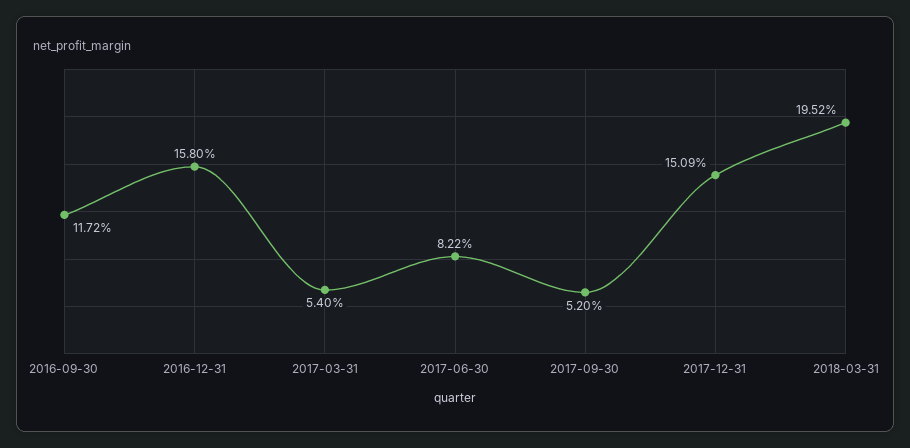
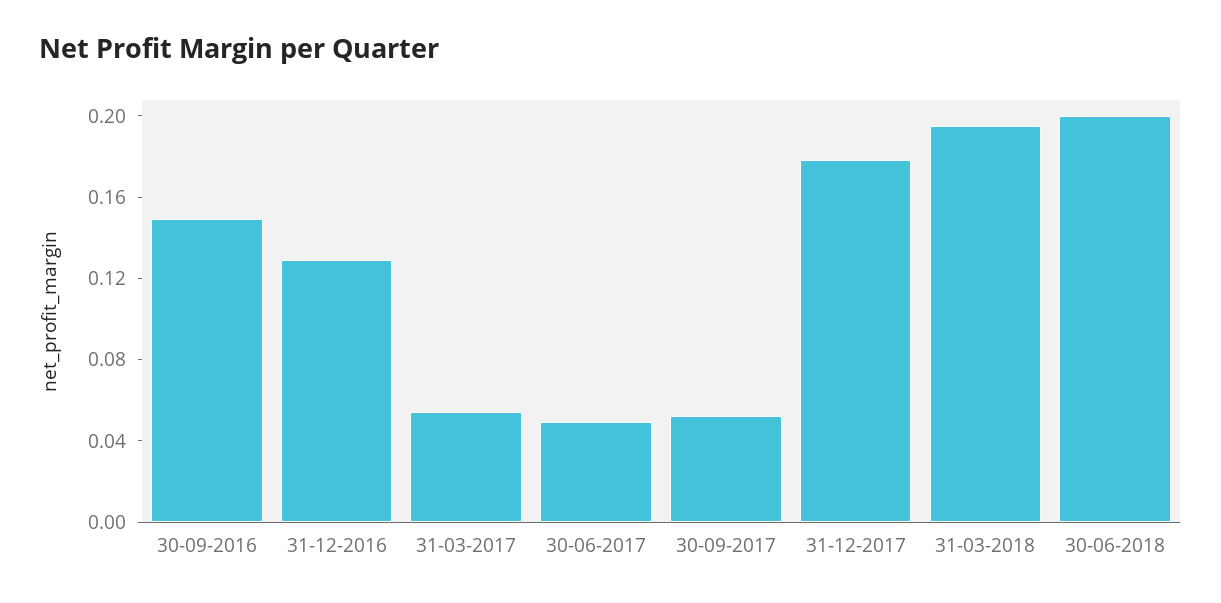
2016-09-30: 0.1172 -> 0.15
2016-12-31: 0.158 -> 0.13
2017-06-30: 0.0822 -> 0.05
2017-12-31: 0.1509 -> 0.18
30-06-2018: none -> 0.2

